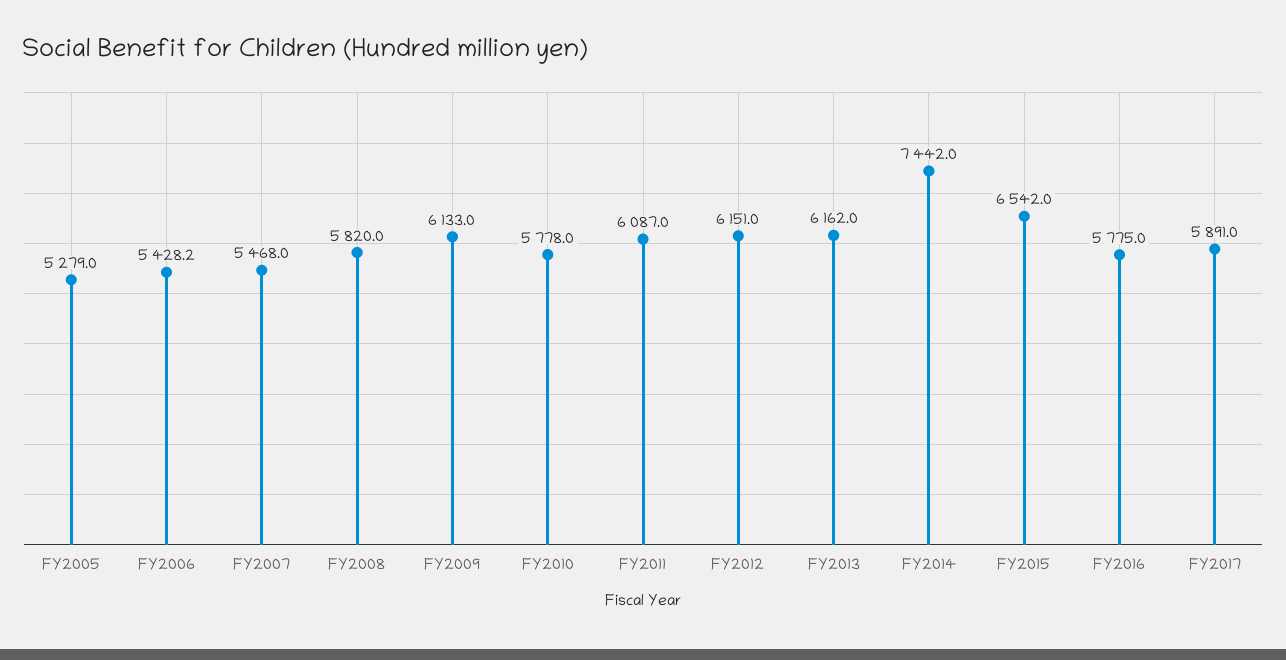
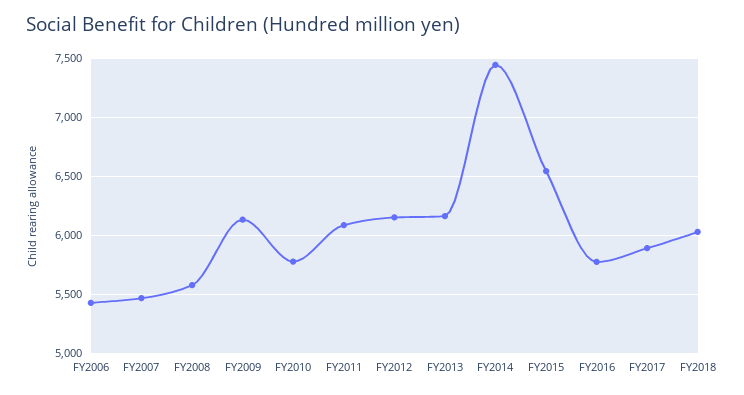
FY2005: 5279 -> none
FY2008: 5820 -> 5600
FY2018: none -> 6000

